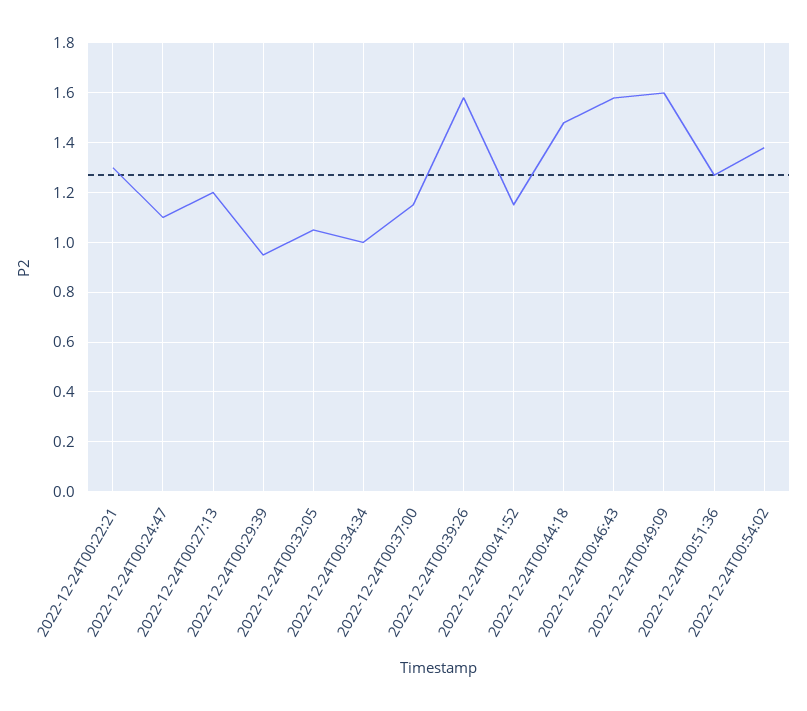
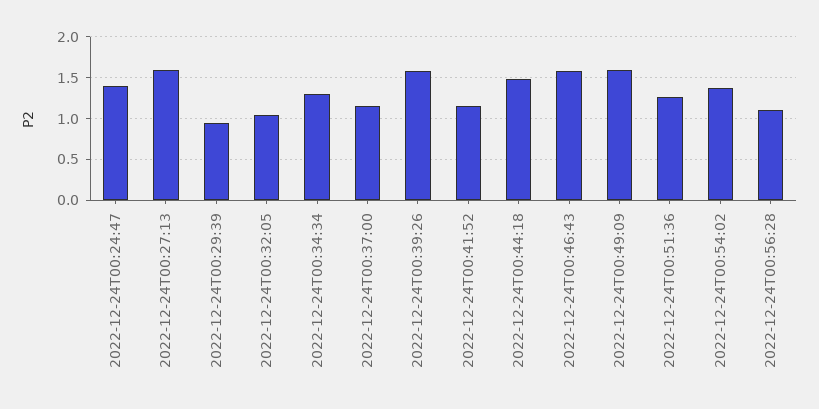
2022-12-24T00:22:21: 1.3 -> none
2022-12-24T00:24:47: 1.1 -> 1.4
2022-12-24T00:27:13: 1.2 -> 1.6
2022-12-24T00:34:34: 1 -> 1.3
2022-12-24T00:56:28: none -> 1.1

